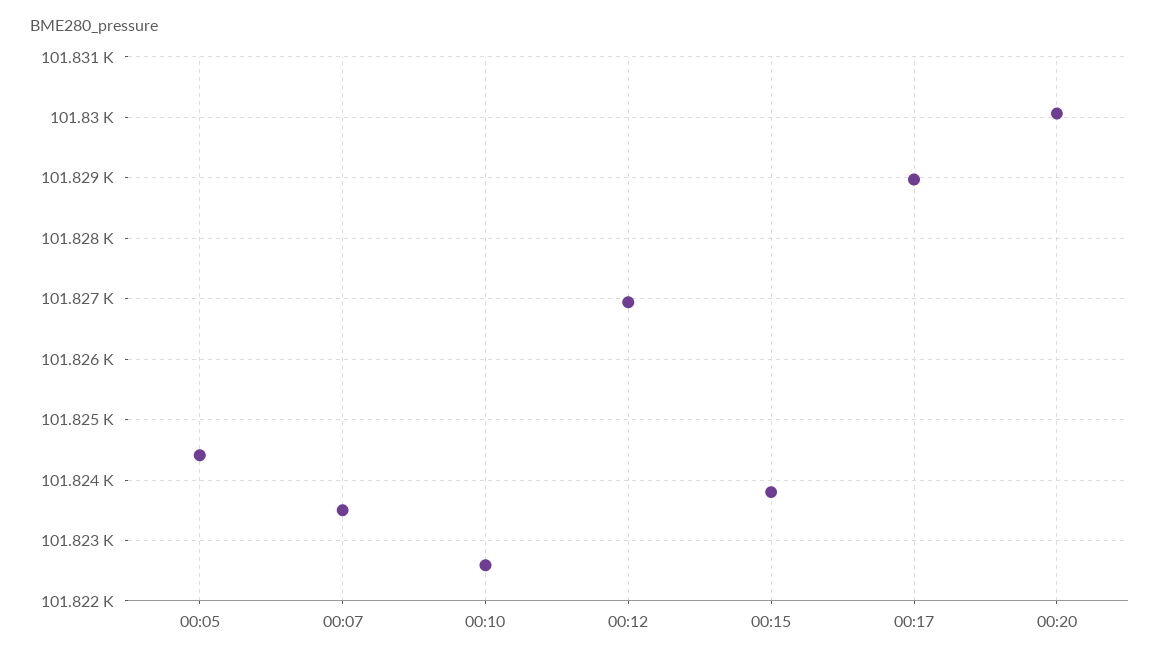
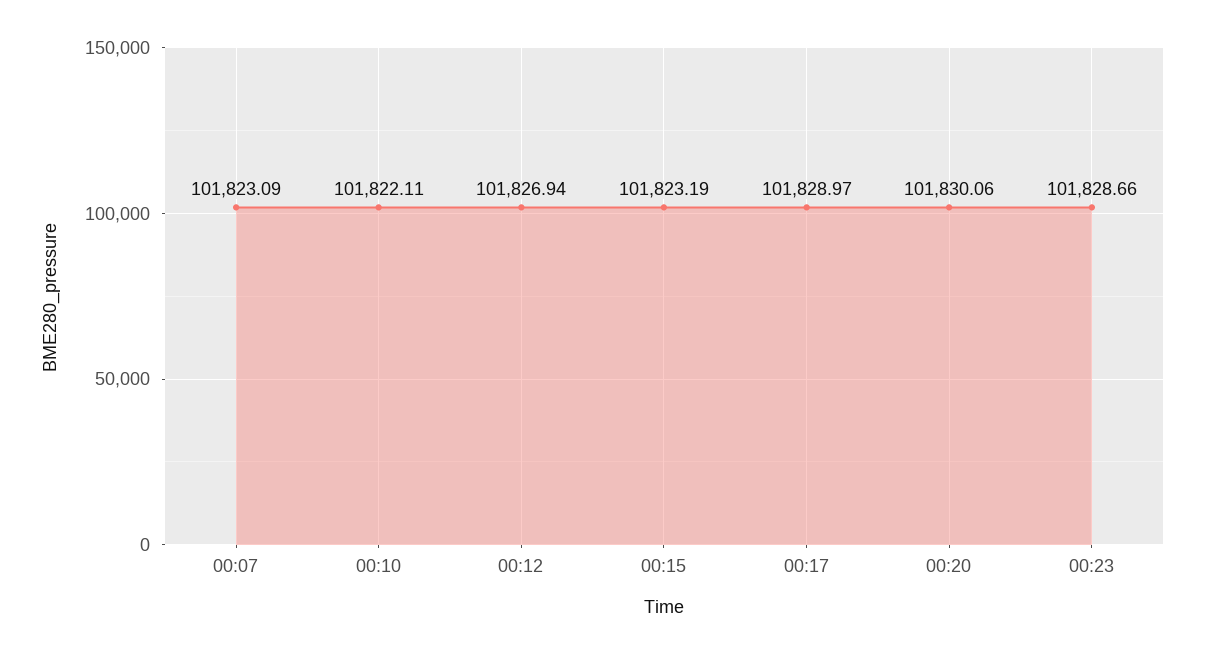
00:05: 101824.4 -> none
00:07: 101823.5 -> 101823.09
00:10: 101822.6 -> 101822.11
00:15: 101823.8 -> 101823.19
00:23: none -> 101828.66

